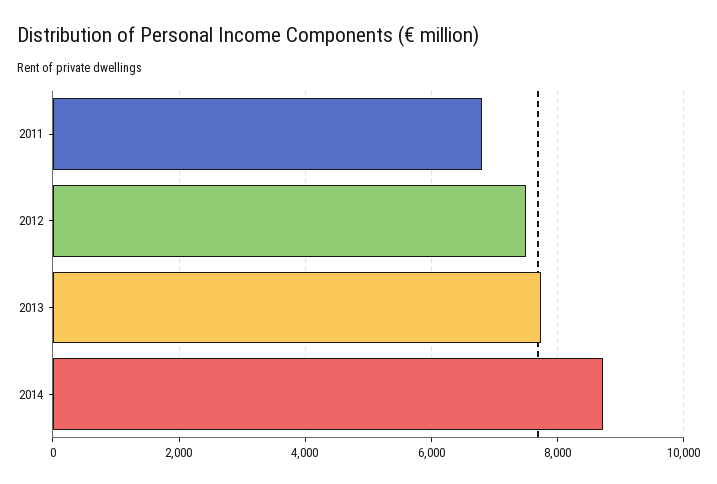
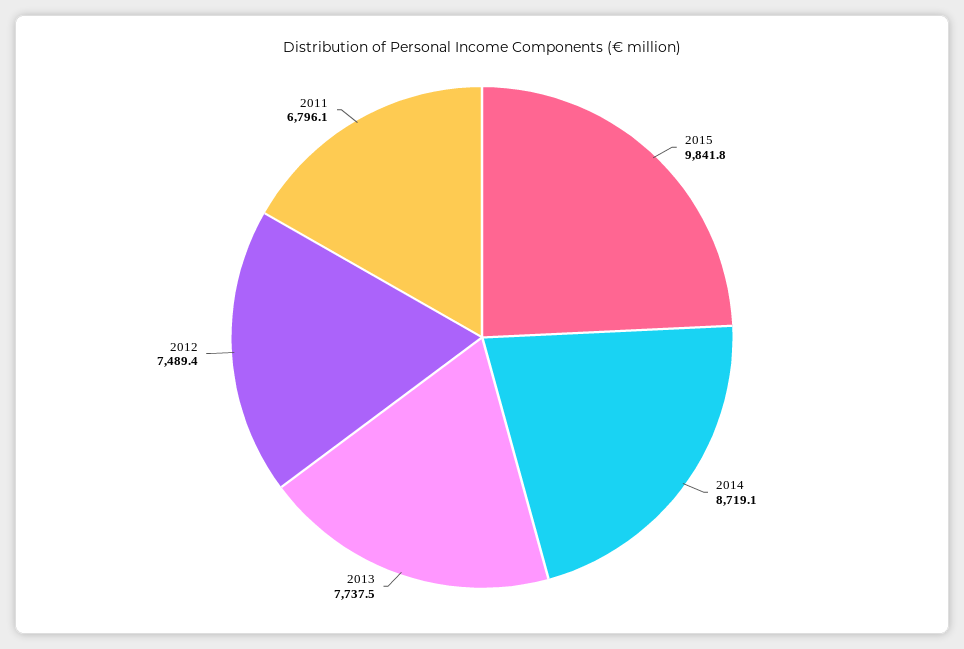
2015: none -> 9841.8

